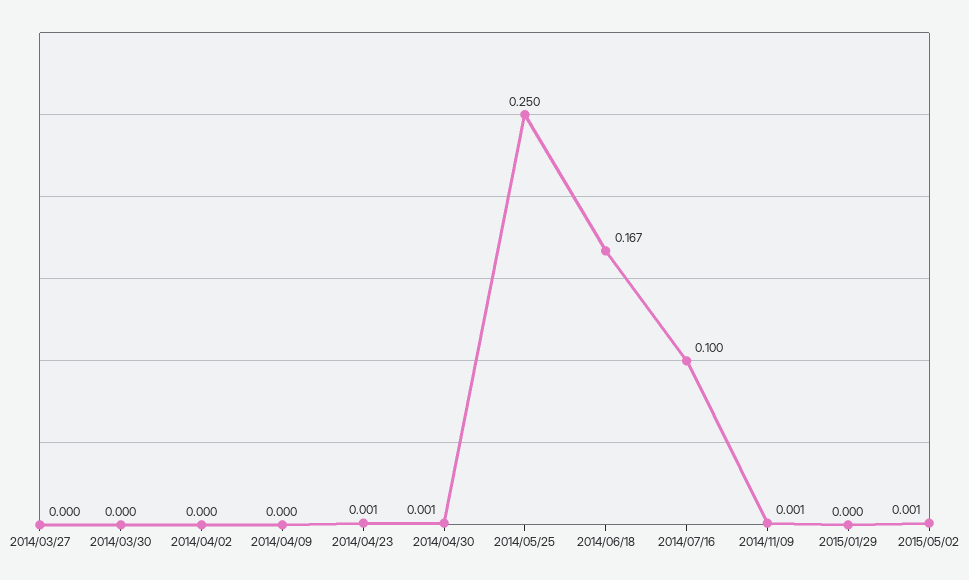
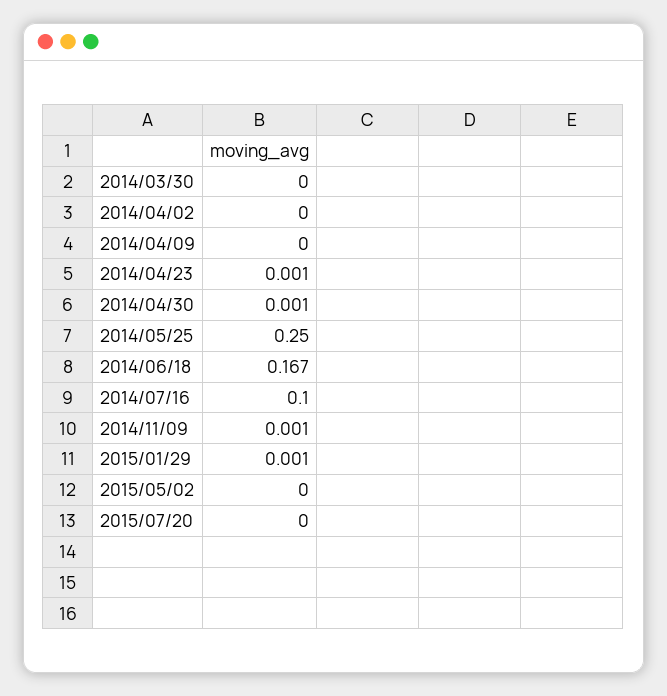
2014/03/27: 0 -> none
2015/01/29: 0 -> 0.001
2015/05/02: 0.001 -> 0
2015/07/20: none -> 0

